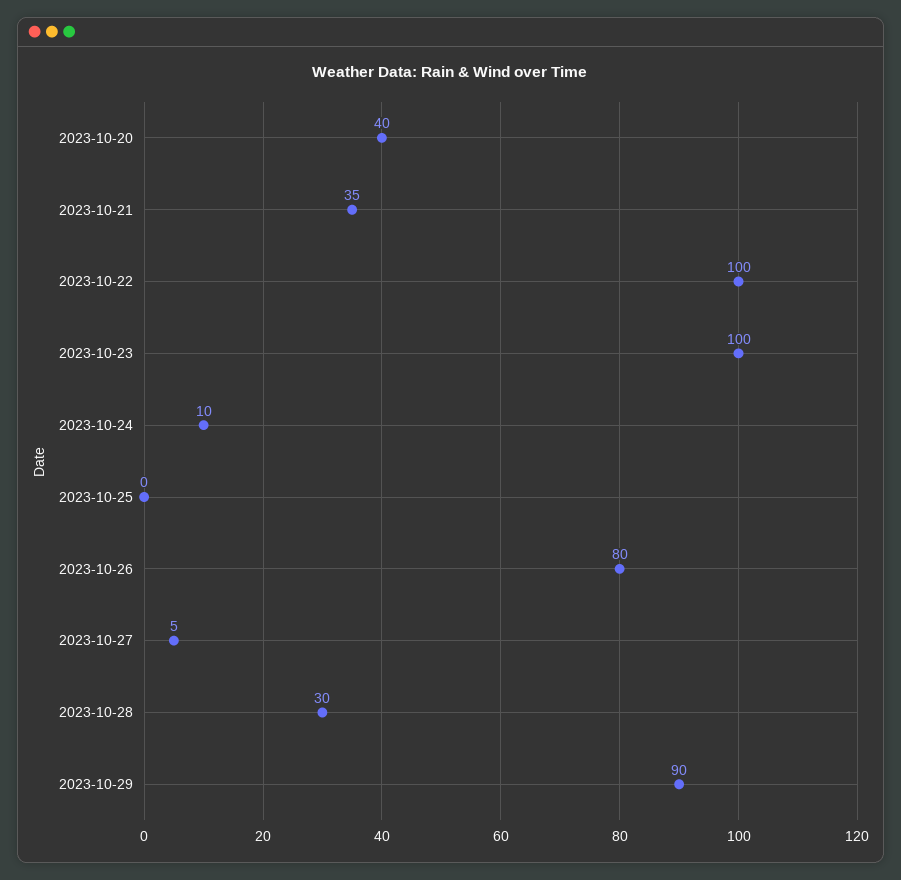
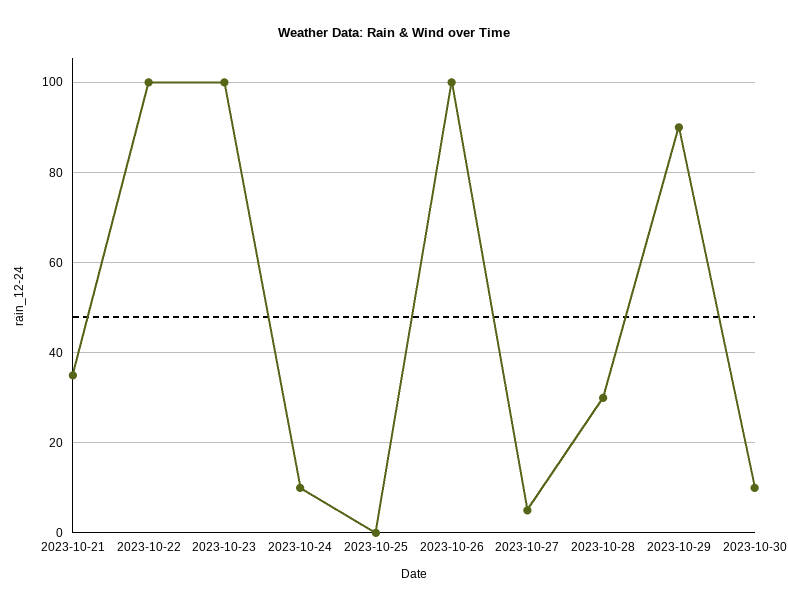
2023-10-20: 40 -> none
2023-10-26: 80 -> 100
2023-10-30: none -> 10

